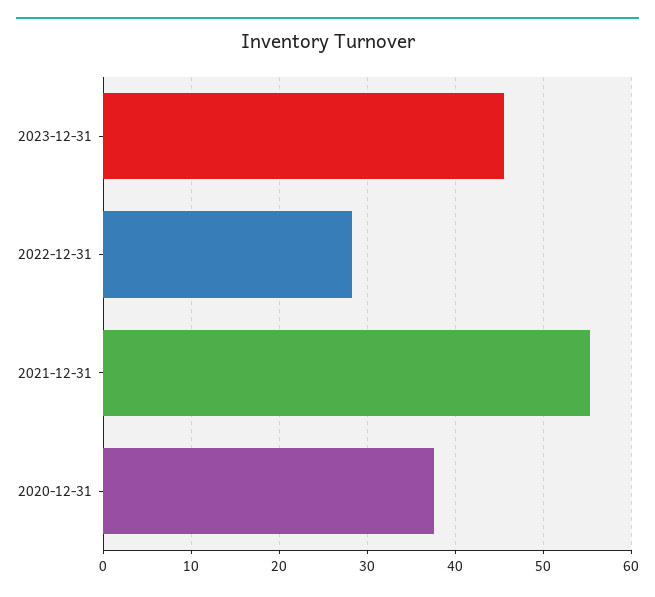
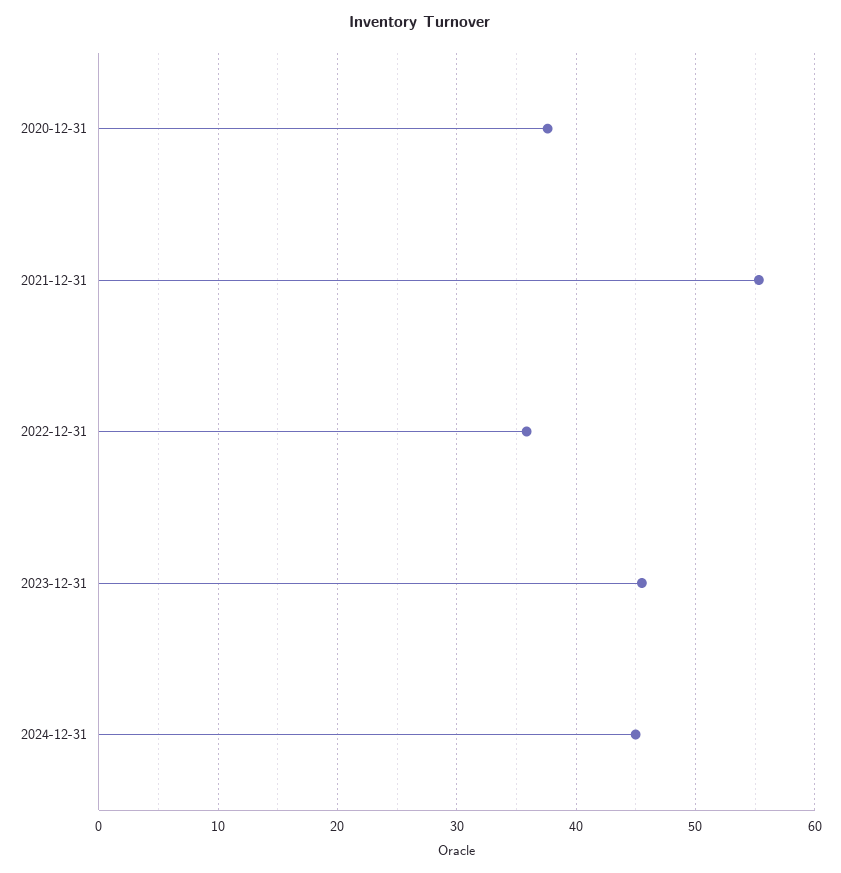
2022-12-31: 28 -> 36
2024-12-31: none -> 45

